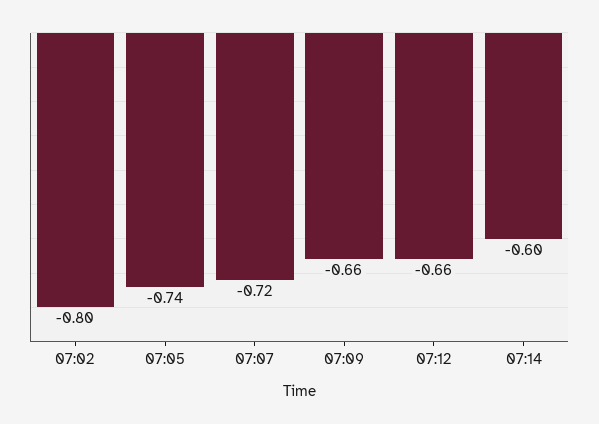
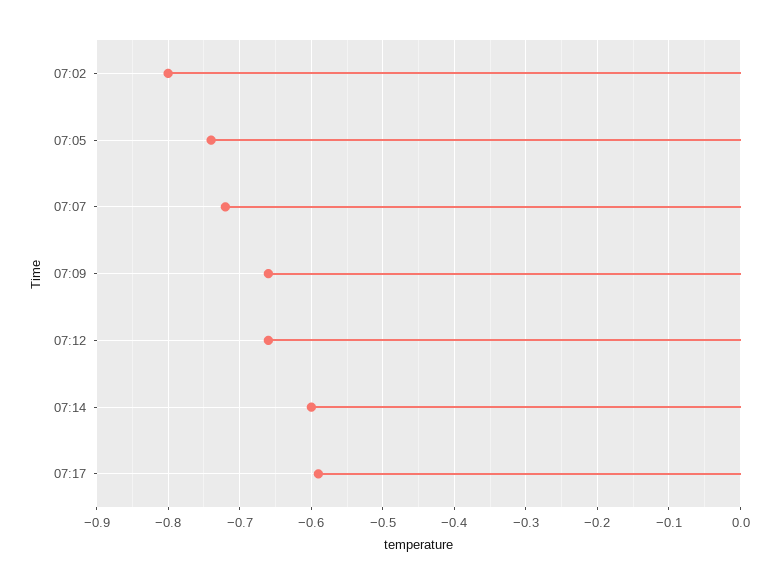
07:17: none -> -0.59

